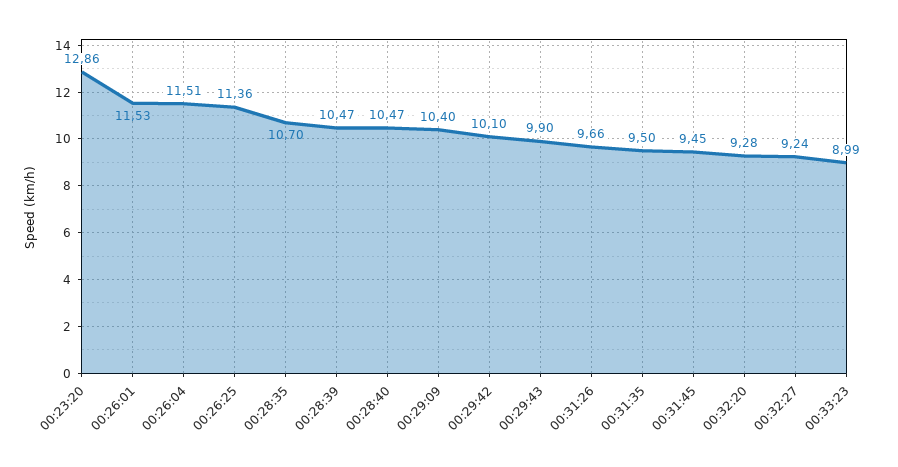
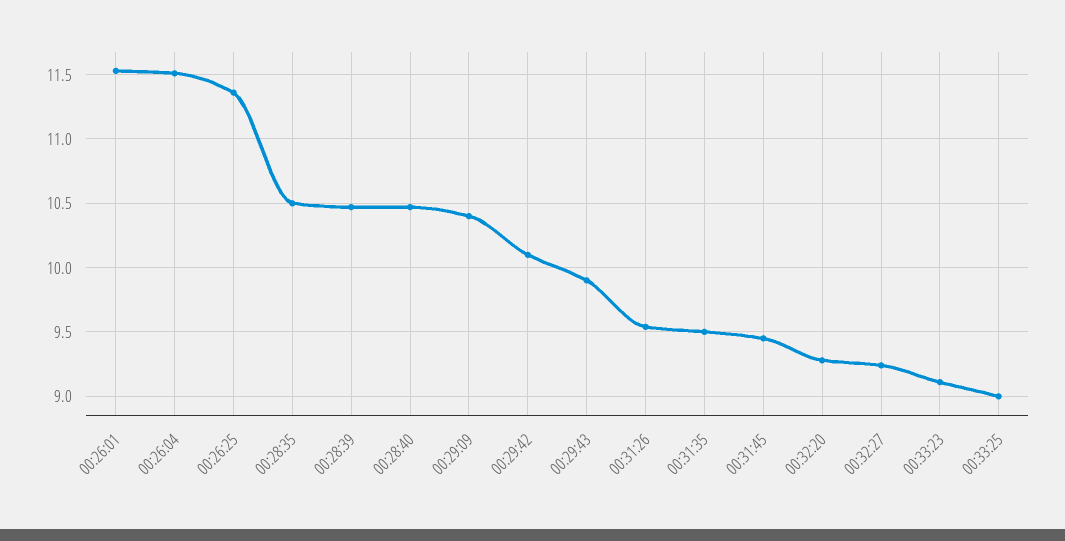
00:23:20: 12.86 -> none
00:28:35: 10.7 -> 10.5
00:31:26: 9.66 -> 9.55
00:33:23: 8.99 -> 9.1
00:33:25: none -> 9

